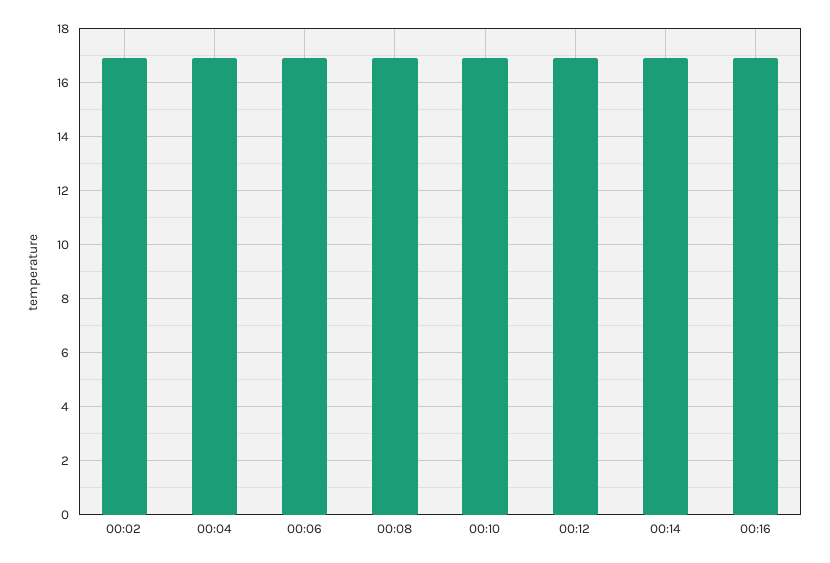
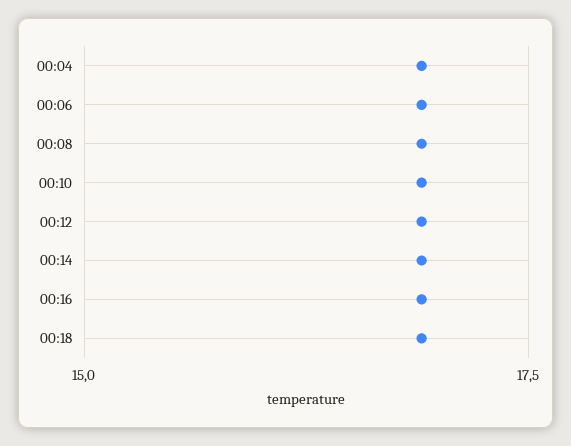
00:02: 17 -> none
00:18: none -> 17

